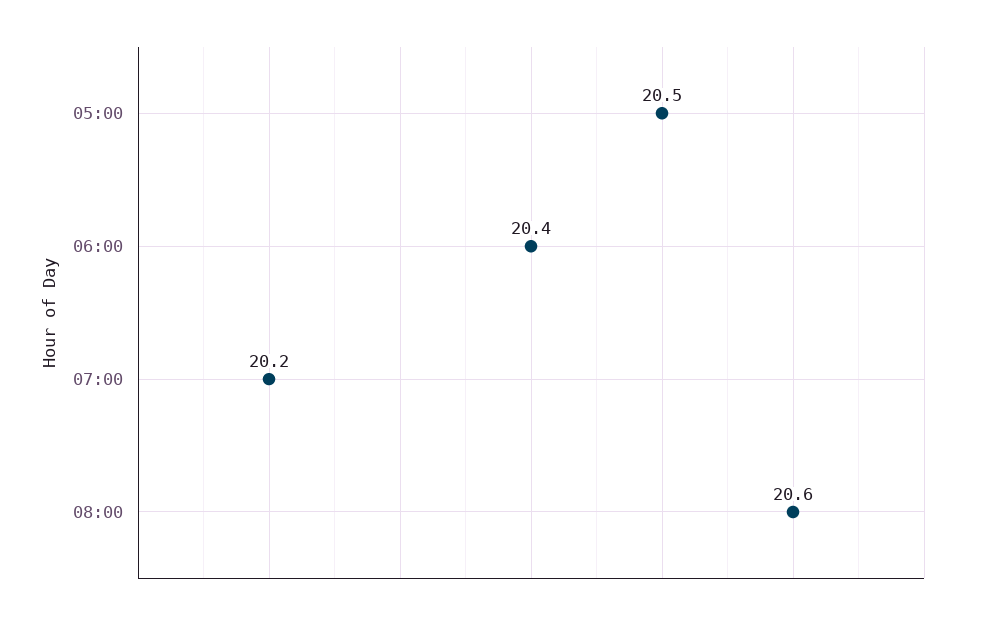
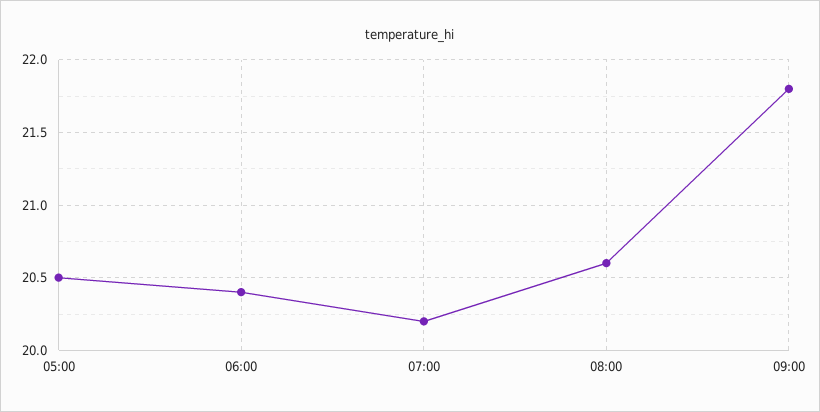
09:00: none -> 21.8

